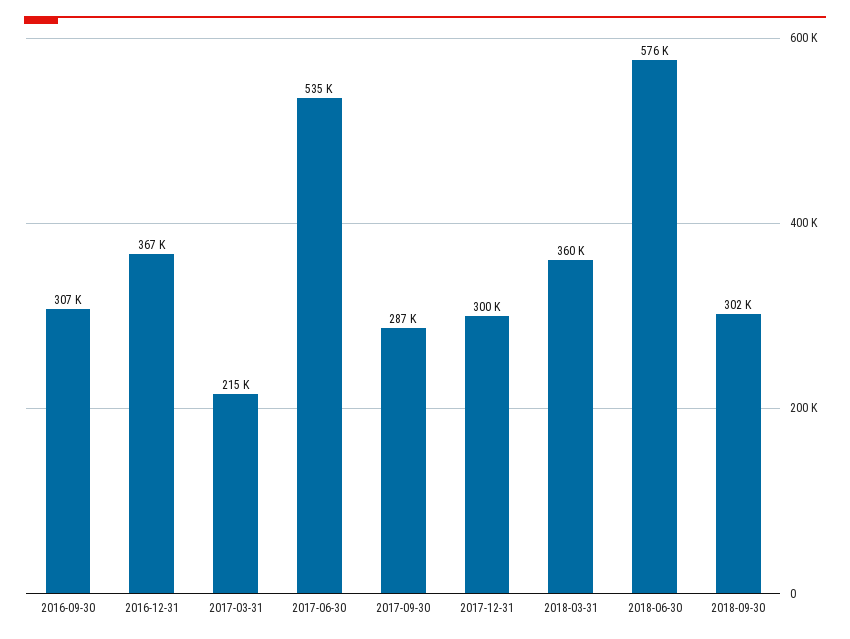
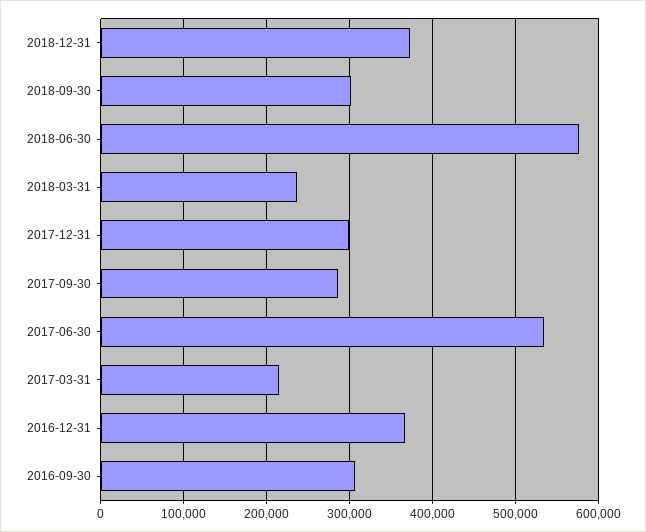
2018-03-31: 360000 -> 240000
2018-12-31: none -> 370000

